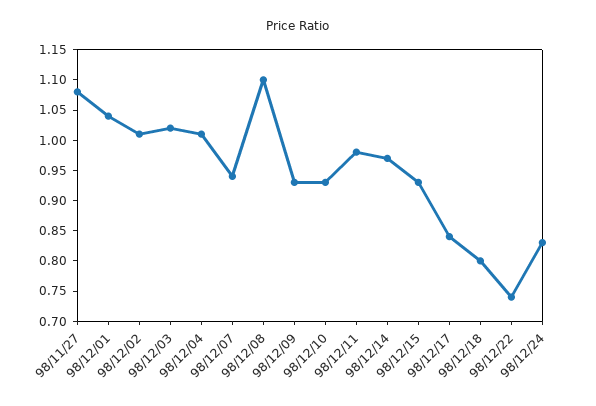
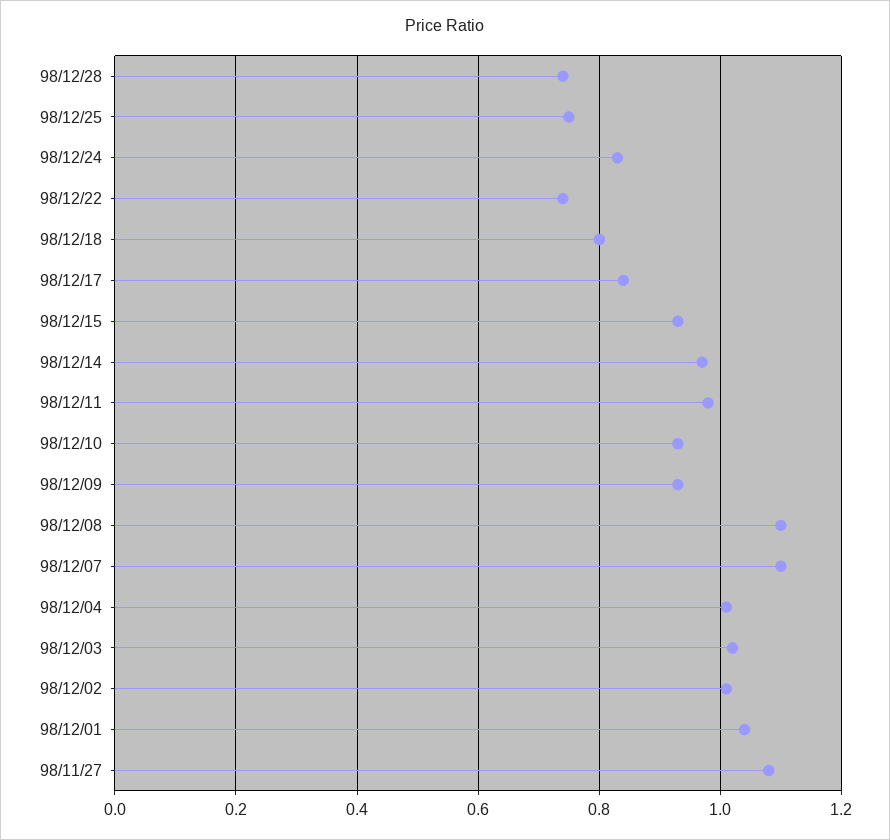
98/12/07: 0.95 -> 1.1
98/12/28: none -> 0.75
98/12/25: none -> 0.75

